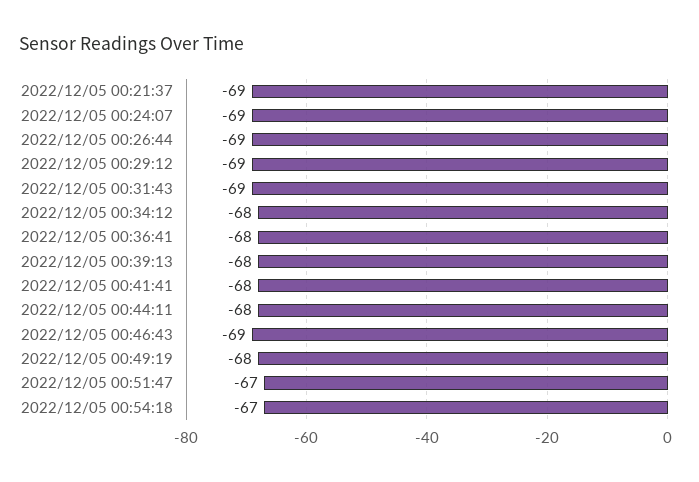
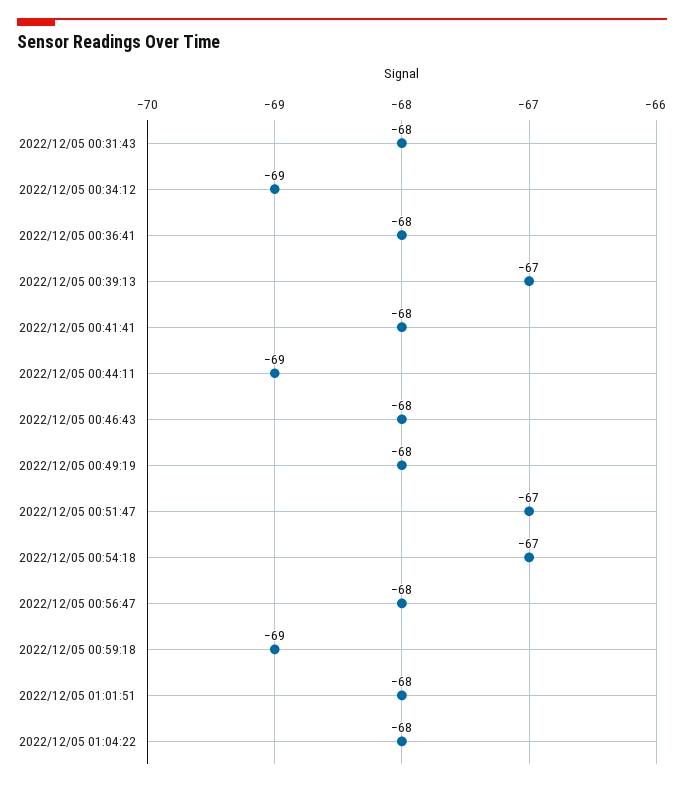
2022/12/05 00:21:37: -69 -> none
2022/12/05 00:24:07: -69 -> none
2022/12/05 00:26:44: -69 -> none
2022/12/05 00:29:12: -69 -> none
2022/12/05 00:31:43: -69 -> -68
2022/12/05 00:34:12: -68 -> -69
2022/12/05 00:39:13: -68 -> -67
2022/12/05 00:44:11: -68 -> -69
2022/12/05 00:46:43: -69 -> -68
2022/12/05 00:56:47: none -> -68
2022/12/05 00:59:18: none -> -69
2022/12/05 01:01:51: none -> -68
2022/12/05 01:04:22: none -> -68

